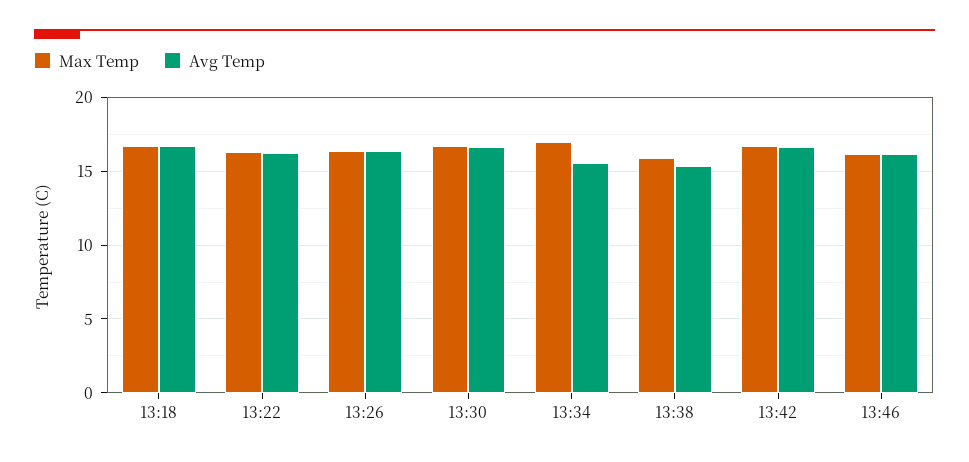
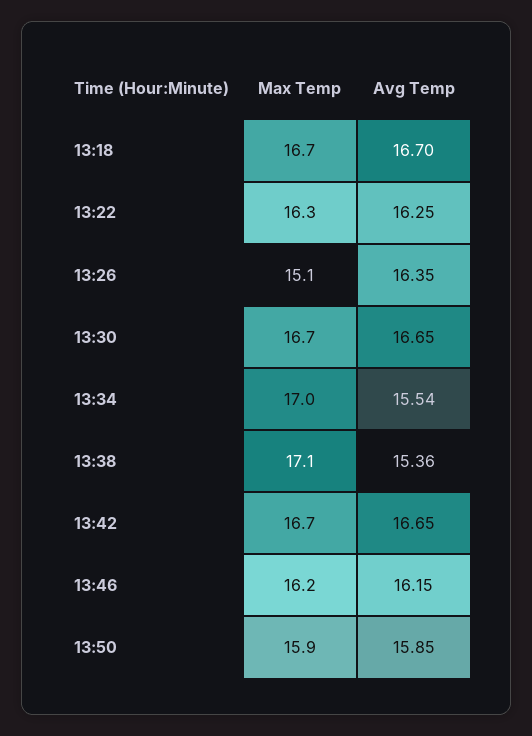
Max Temp, 13:26: 16.5 -> 15.1
Max Temp, 13:38: 16 -> 17.1
Max Temp, 13:50: none -> 15.9
Avg Temp, 13:50: none -> 15.85

